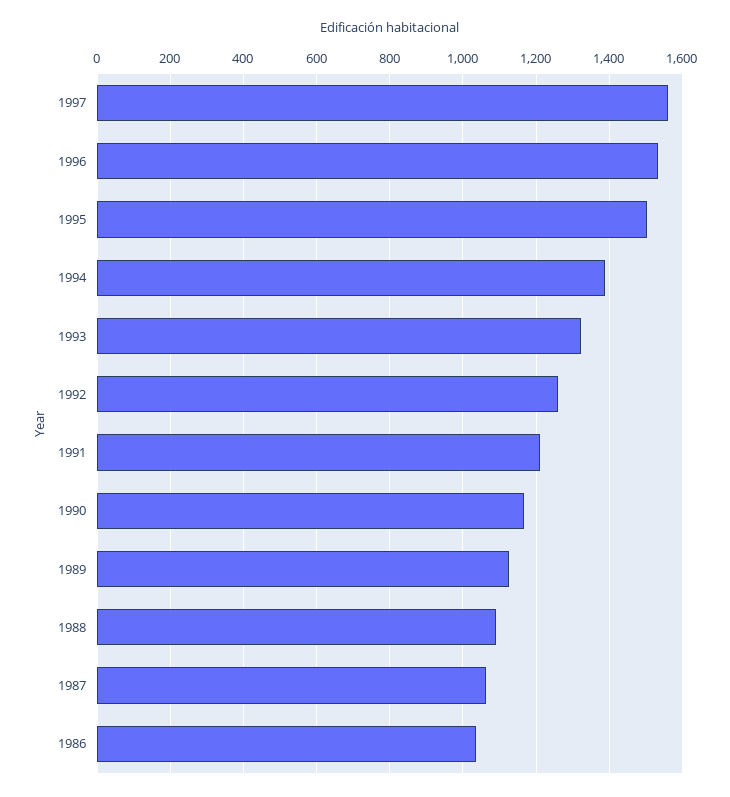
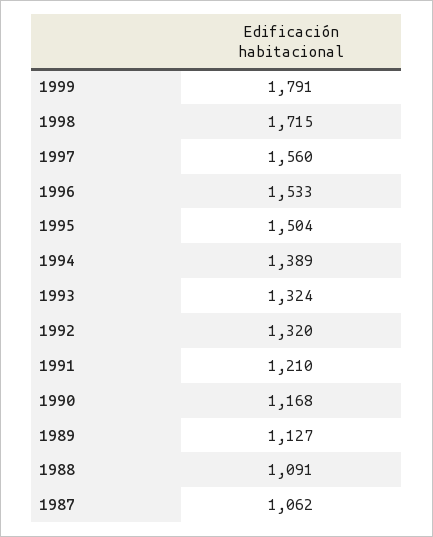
1992: 1260 -> 1320
1986: 1040 -> none
1999: none -> 1791
1998: none -> 1715

